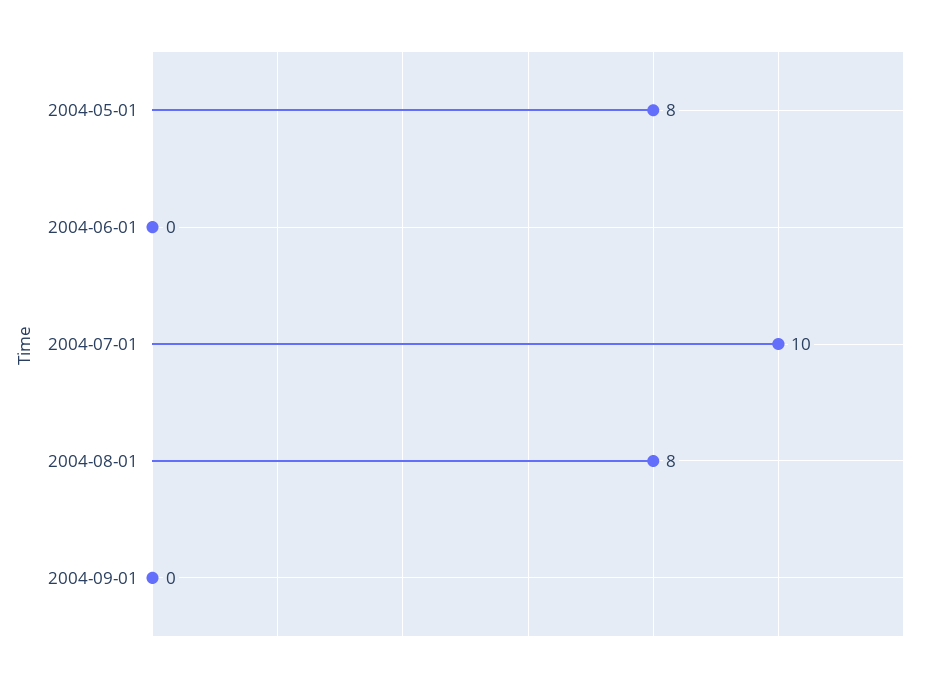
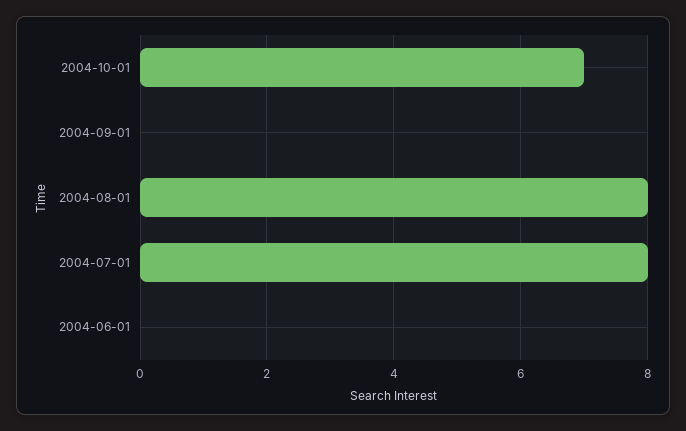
2004-05-01: 8 -> none
2004-07-01: 10 -> 8
2004-10-01: none -> 7

